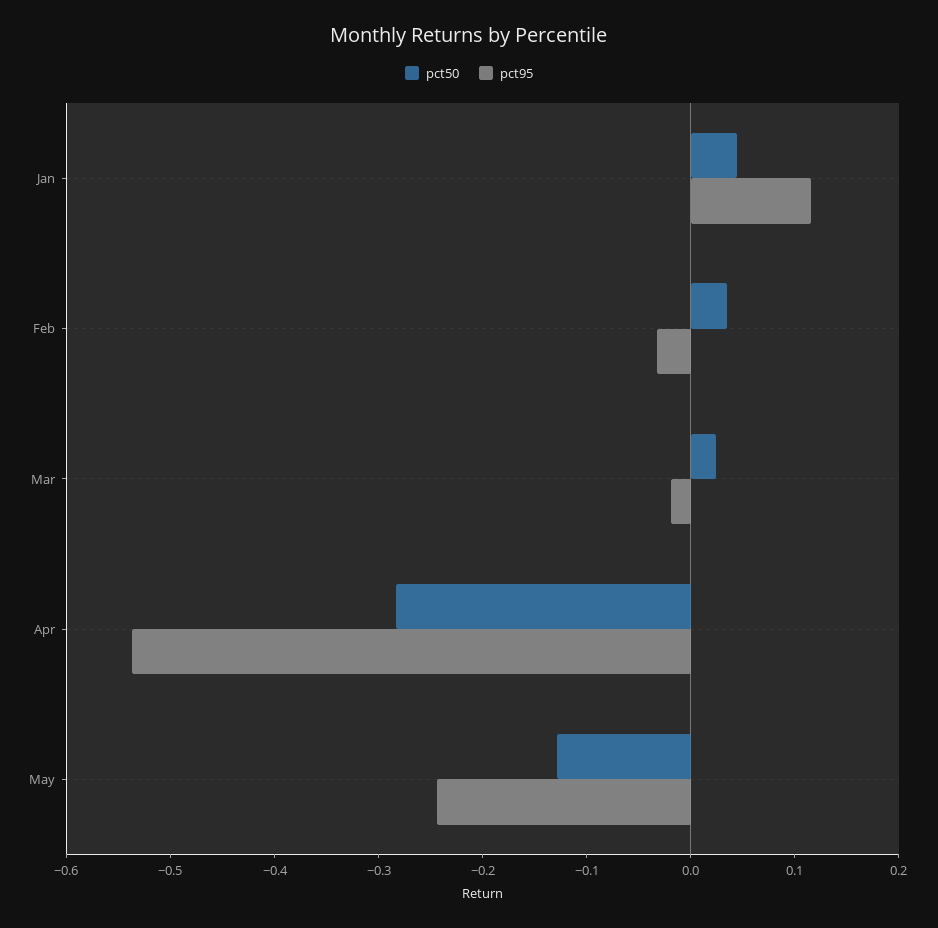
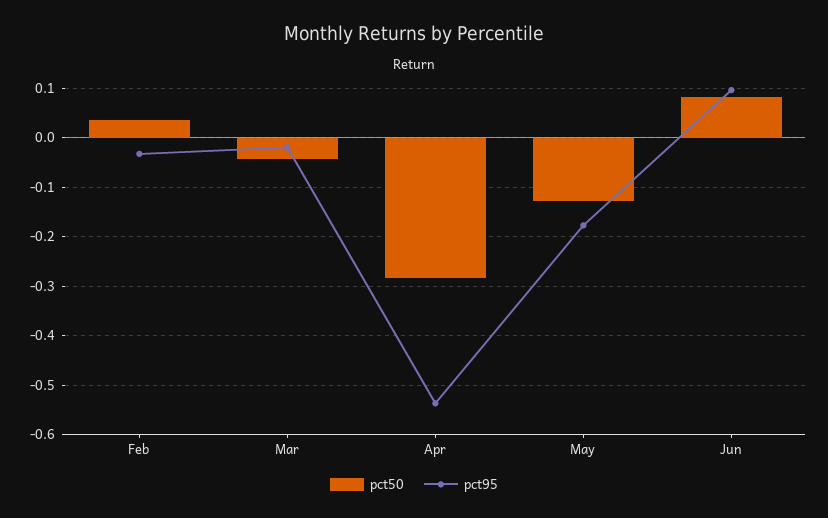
pct50, Jan: 0.04 -> none
pct95, Jan: 0.12 -> none
pct50, Mar: 0.02 -> -0.04
pct95, May: -0.24 -> -0.18
pct50, Jun: none -> 0.08
pct95, Jun: none -> 0.1

